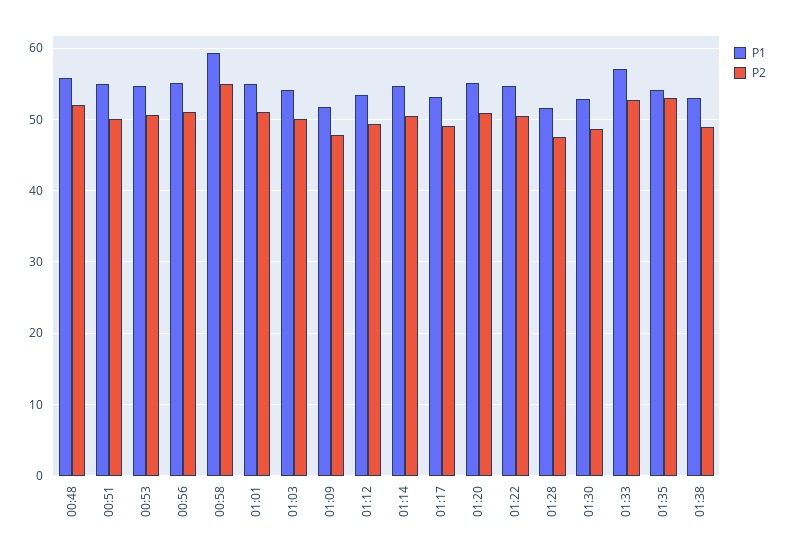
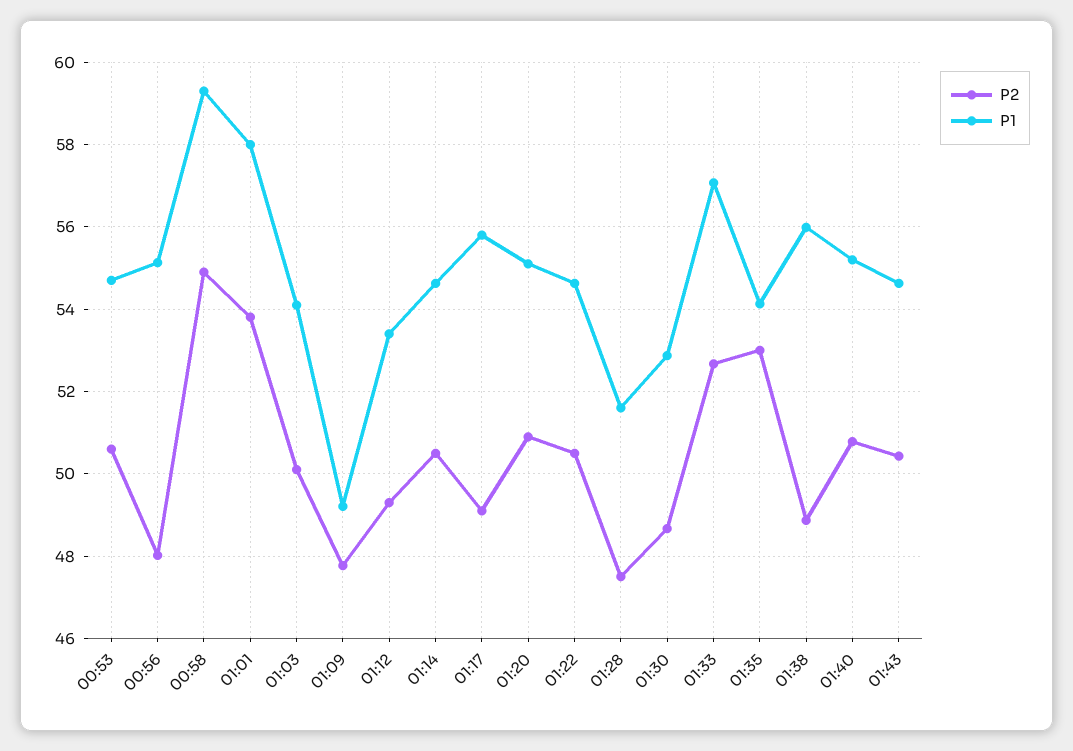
P1, 00:48: 56 -> none
P2, 00:48: 52 -> none
P1, 00:51: 55 -> none
P2, 00:51: 50 -> none
P2, 00:56: 51 -> 48
P1, 01:01: 55 -> 58
P2, 01:01: 51 -> 53.8
P1, 01:09: 52 -> 49.2
P1, 01:17: 53 -> 55.8
P1, 01:38: 53 -> 56
P2, 01:40: none -> 50.8
P1, 01:40: none -> 55.2
P2, 01:43: none -> 50.4
P1, 01:43: none -> 54.6

